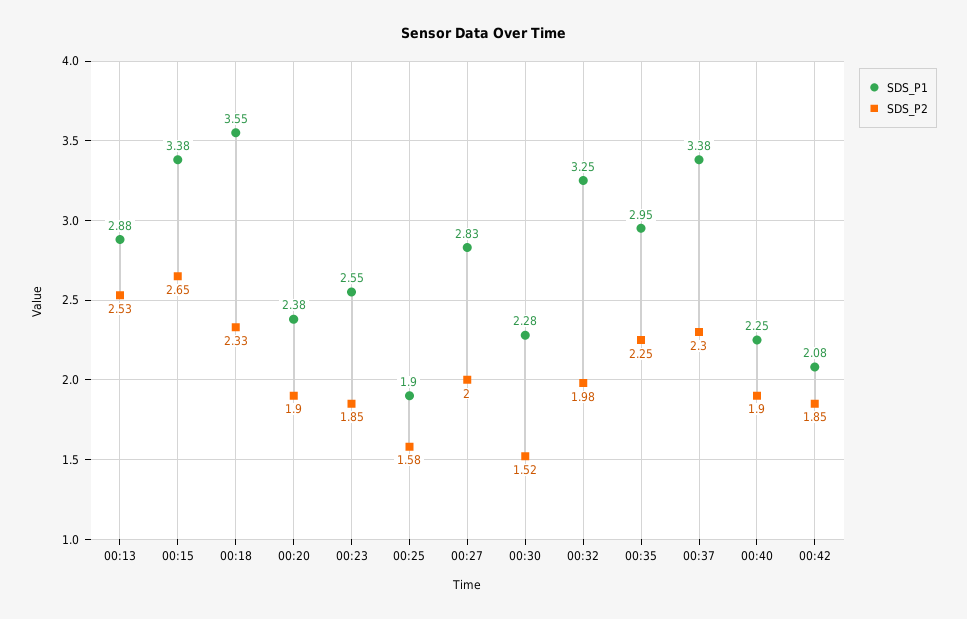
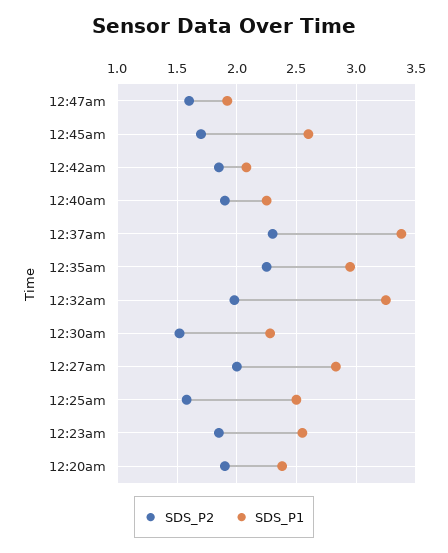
SDS_P1, 00:13: 2.88 -> none
SDS_P2, 00:13: 2.53 -> none
SDS_P1, 00:15: 3.38 -> none
SDS_P2, 00:15: 2.65 -> none
SDS_P1, 00:18: 3.55 -> none
SDS_P2, 00:18: 2.33 -> none
SDS_P1, 00:25: 1.9 -> 2.5
SDS_P2, 12:47am: none -> 1.6
SDS_P1, 12:47am: none -> 1.9
SDS_P2, 12:45am: none -> 1.7
SDS_P1, 12:45am: none -> 2.6

